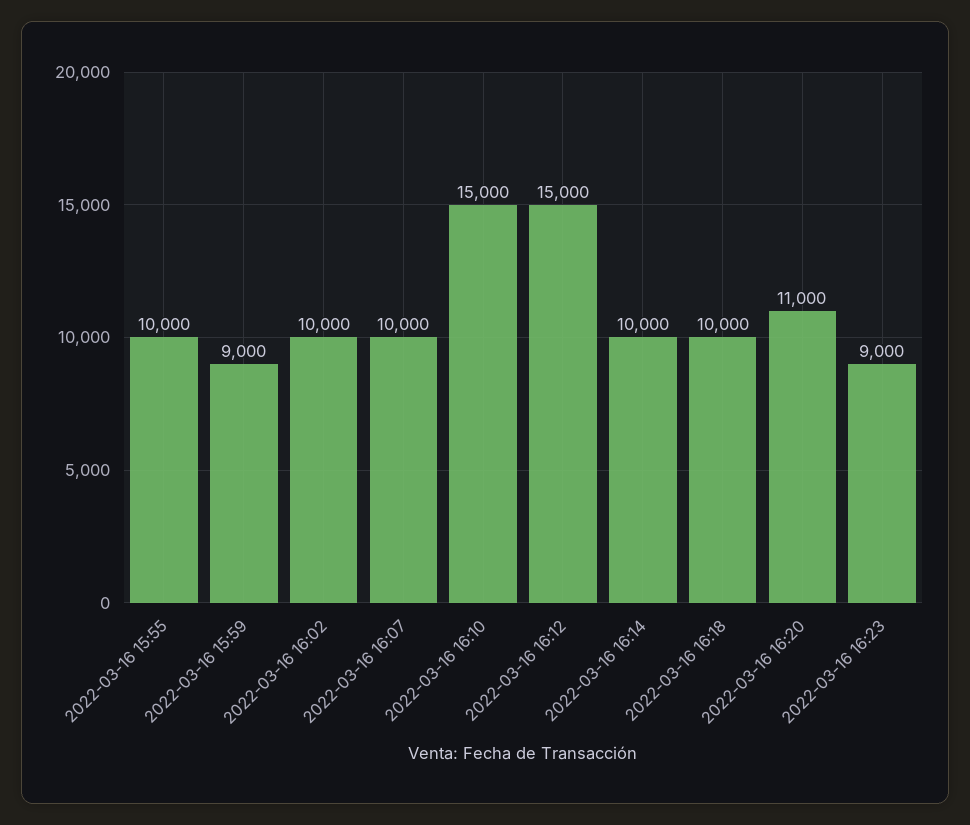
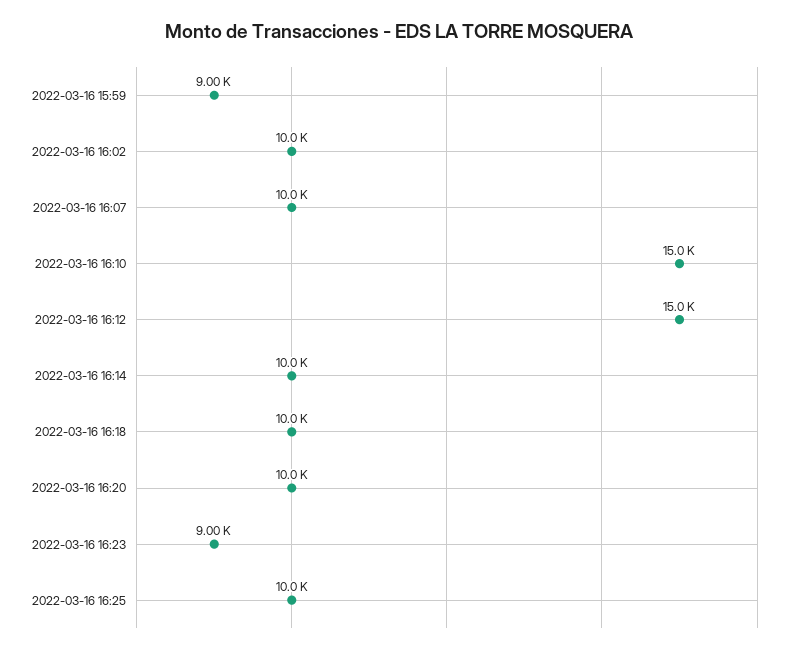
2022-03-16 15:55: 10000 -> none
2022-03-16 16:20: 11000 -> 10000
2022-03-16 16:25: none -> 10000

